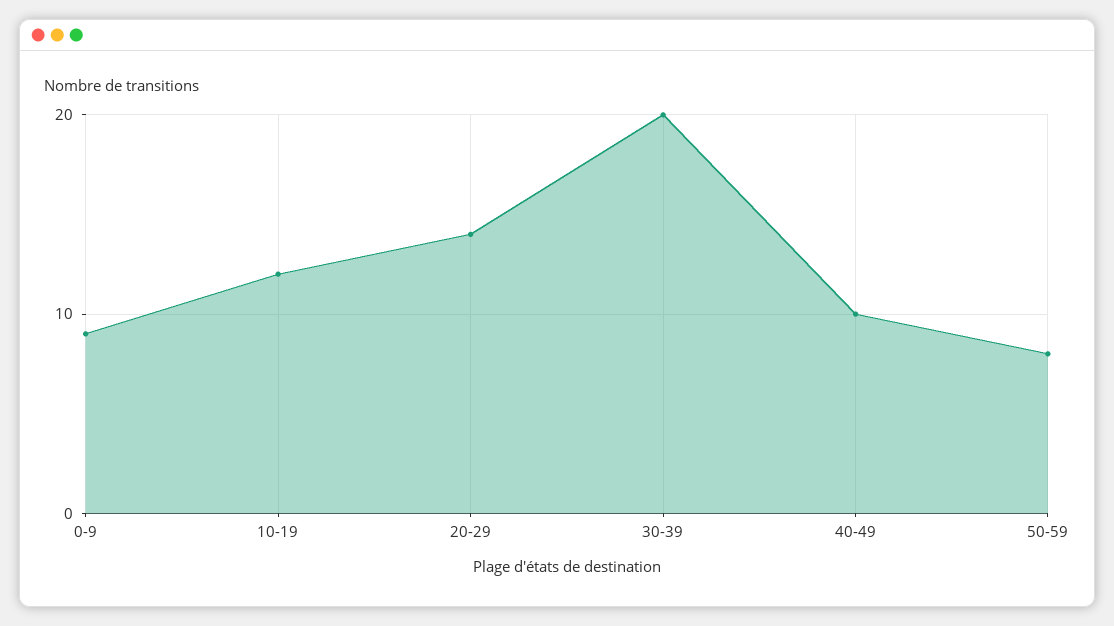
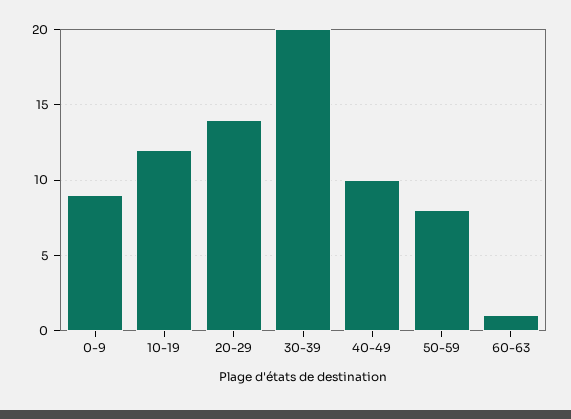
60-63: none -> 1

